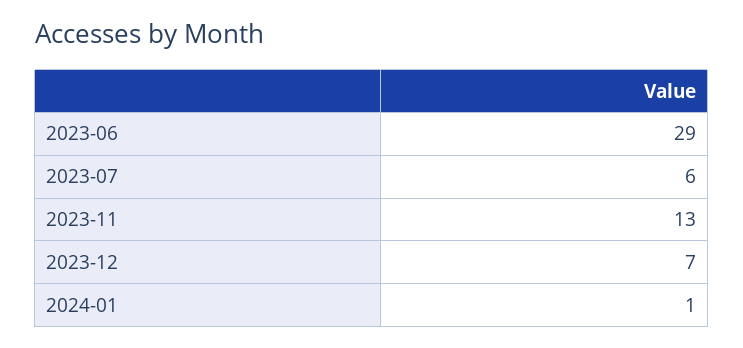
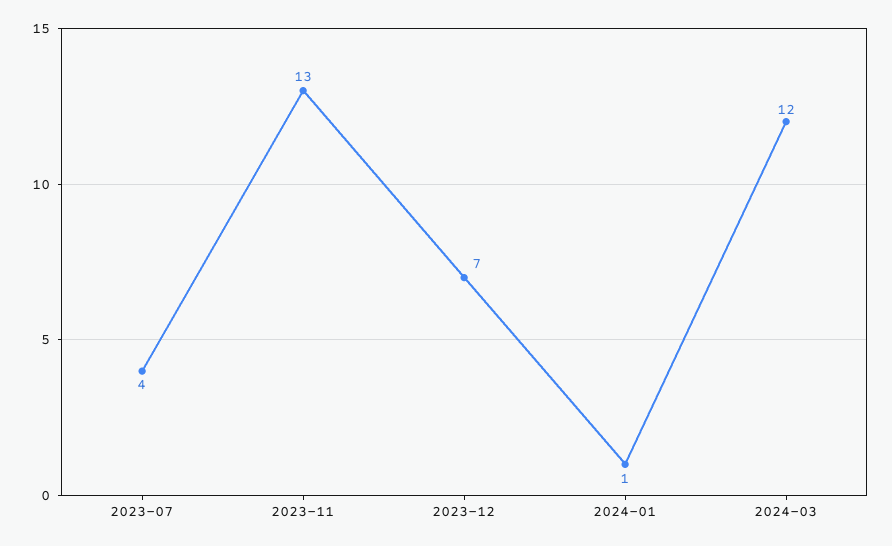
2023-06: 29 -> none
2023-07: 6 -> 4
2024-03: none -> 12

